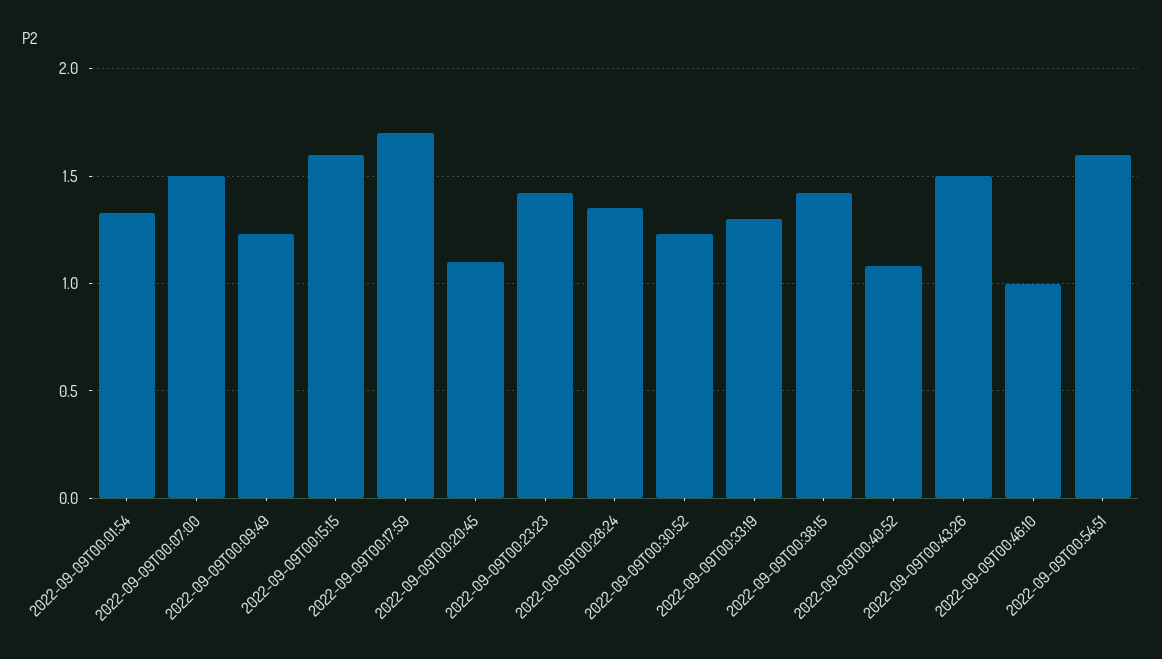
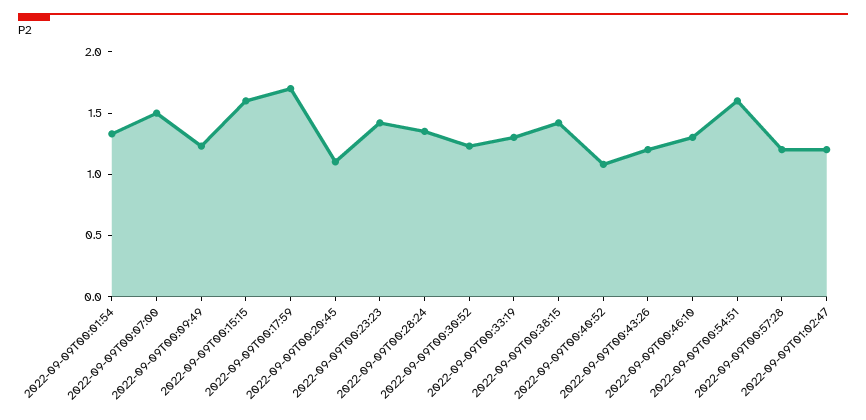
2022-09-09T00:43:26: 1.5 -> 1.2
2022-09-09T00:46:10: 1 -> 1.3
2022-09-09T00:57:28: none -> 1.2
2022-09-09T01:02:47: none -> 1.2

